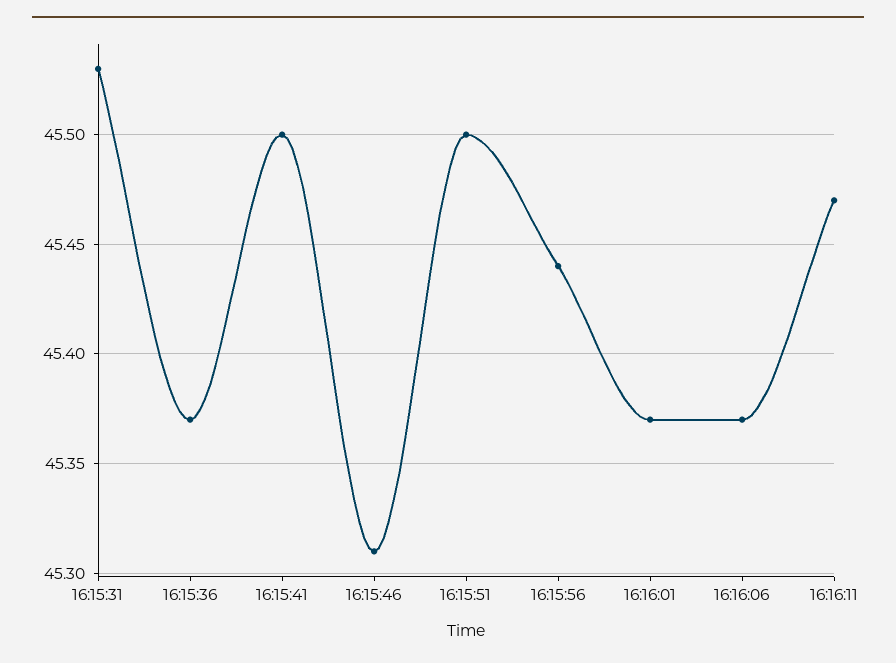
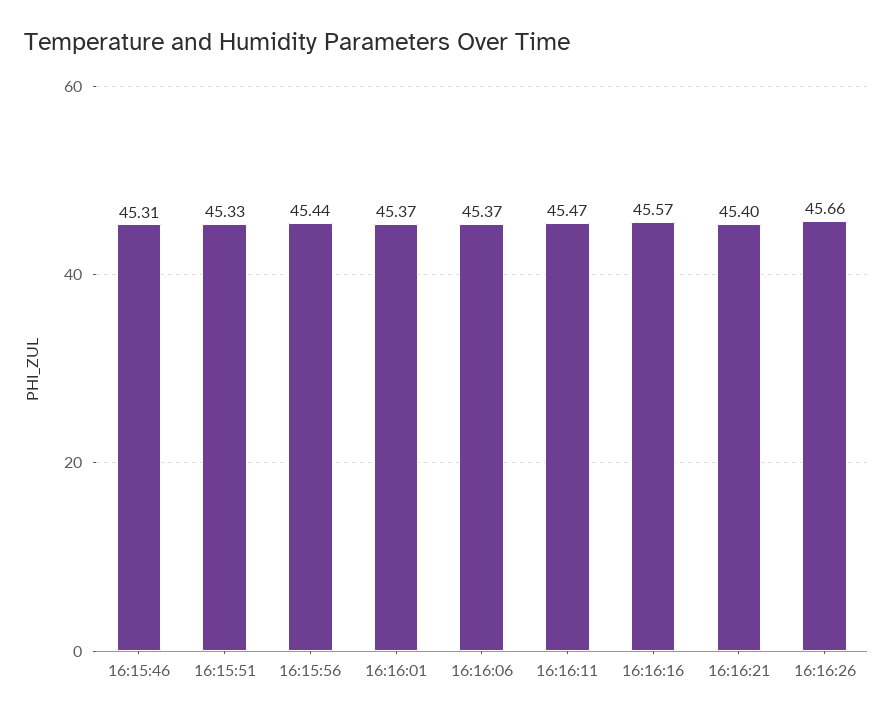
16:15:31: 45.53 -> none
16:15:36: 45.37 -> none
16:15:41: 45.5 -> none
16:15:51: 45.5 -> 45.33
16:16:16: none -> 45.57
16:16:21: none -> 45.4
16:16:26: none -> 45.66

